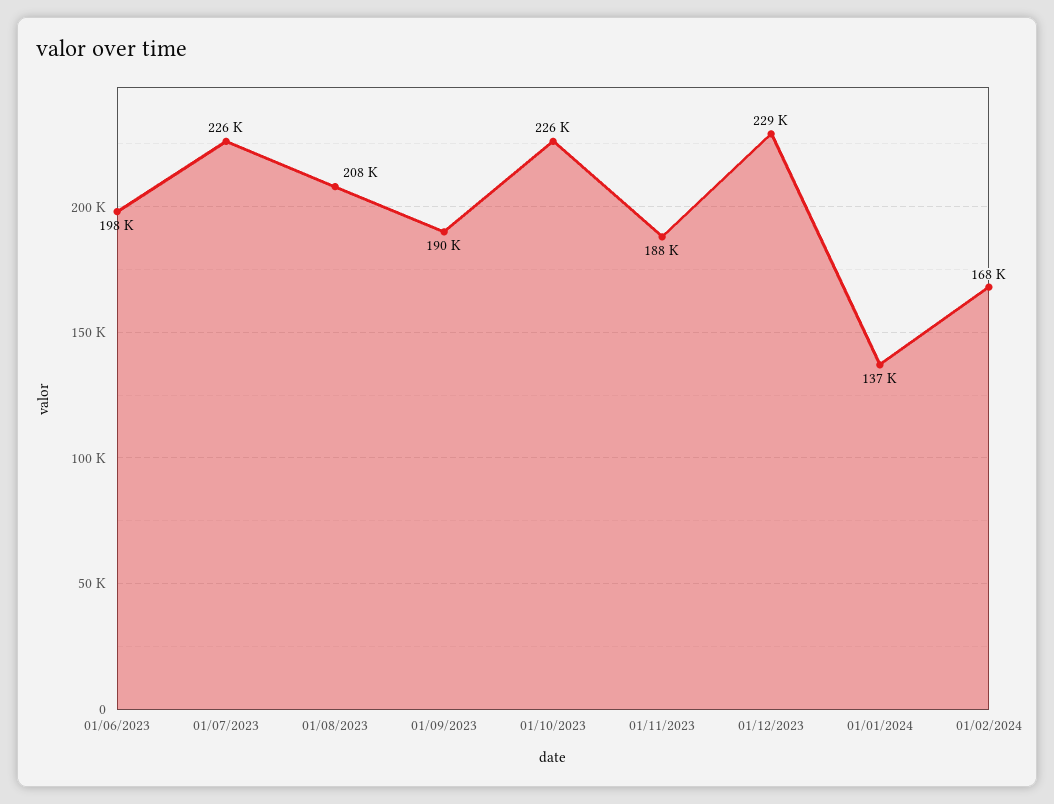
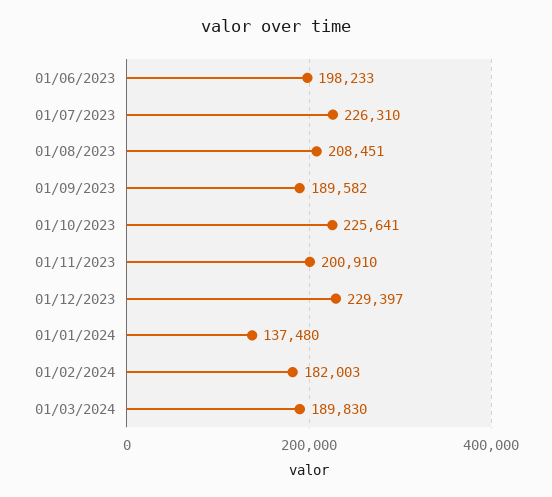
01/11/2023: 188000 -> 200910
01/02/2024: 168000 -> 182003
01/03/2024: none -> 189830

